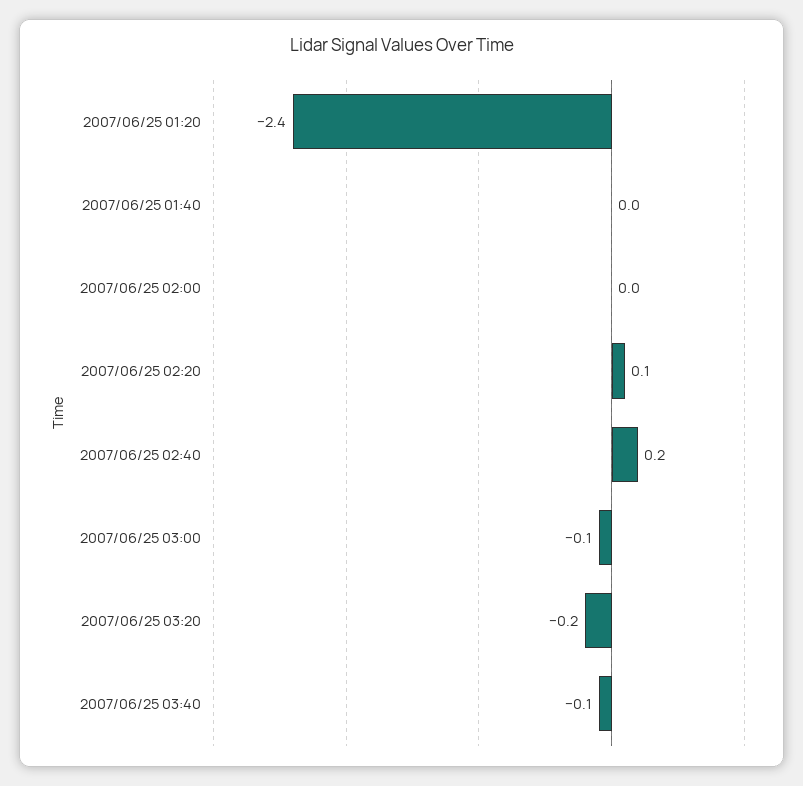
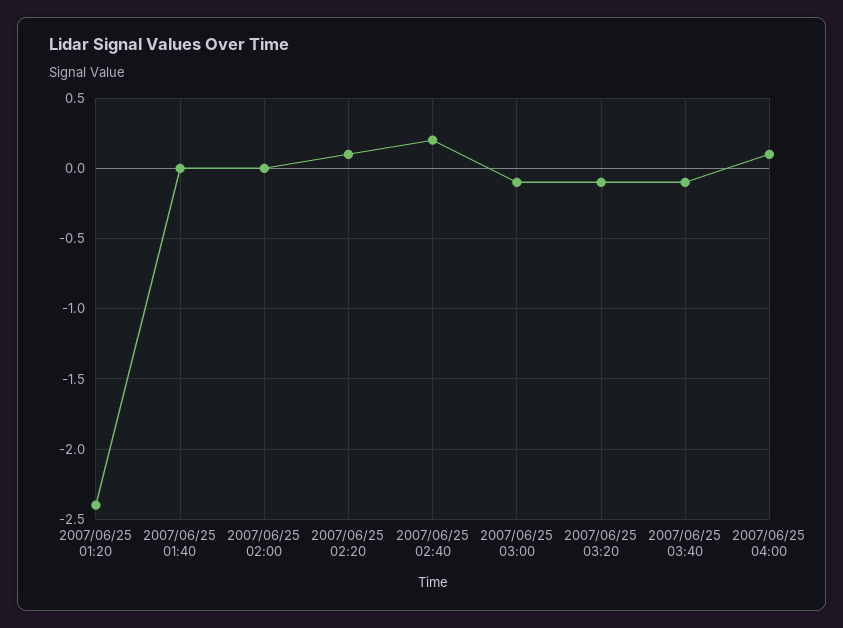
2007/06/25 03:20: -0.2 -> -0.1
2007/06/25 04:00: none -> 0.1

